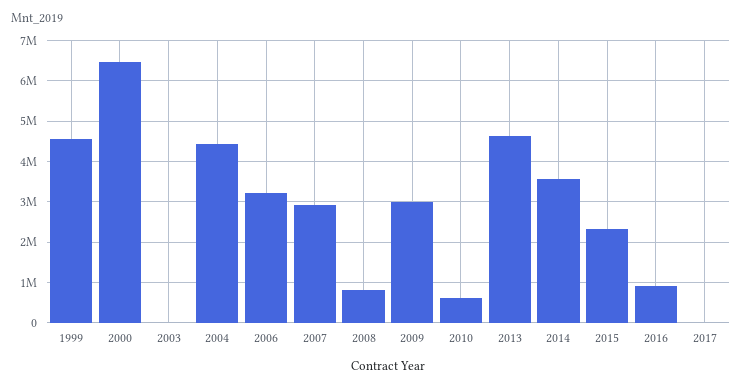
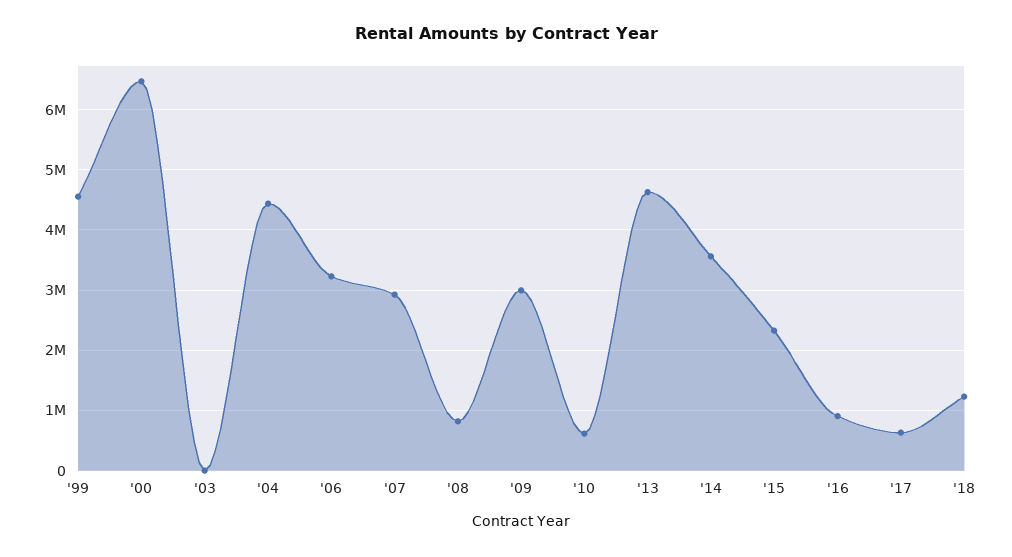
2017: 0 -> 600000
'18: none -> 1200000

